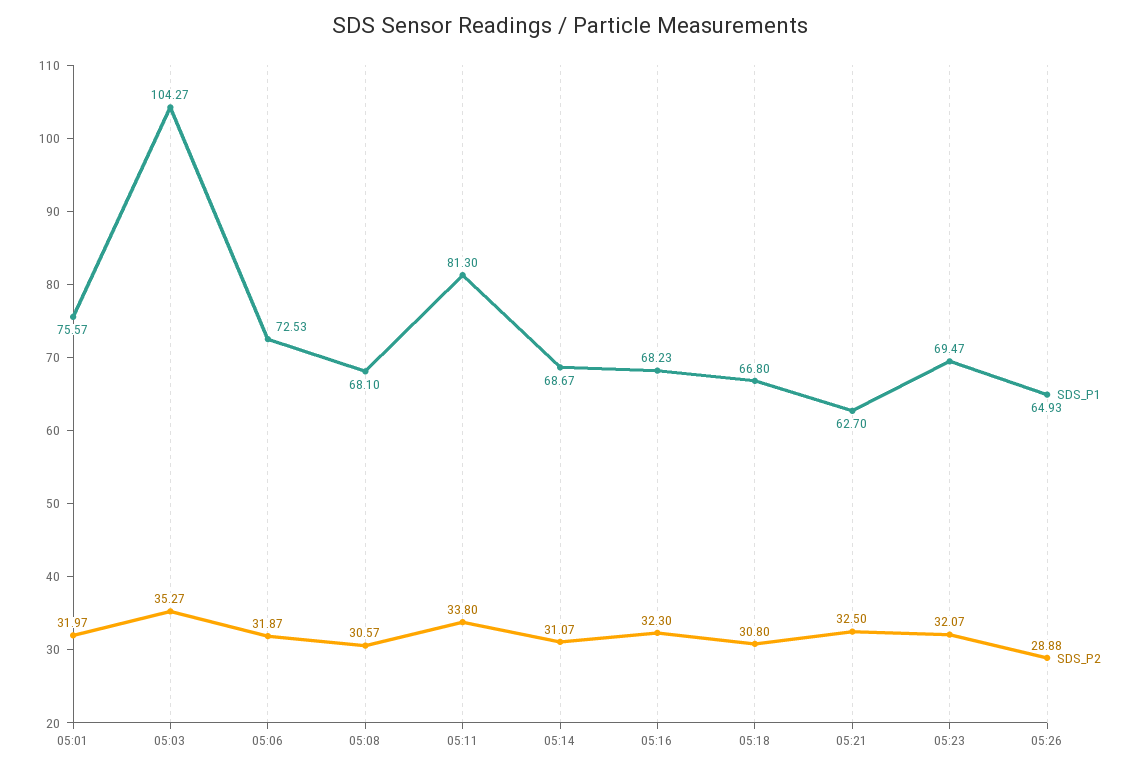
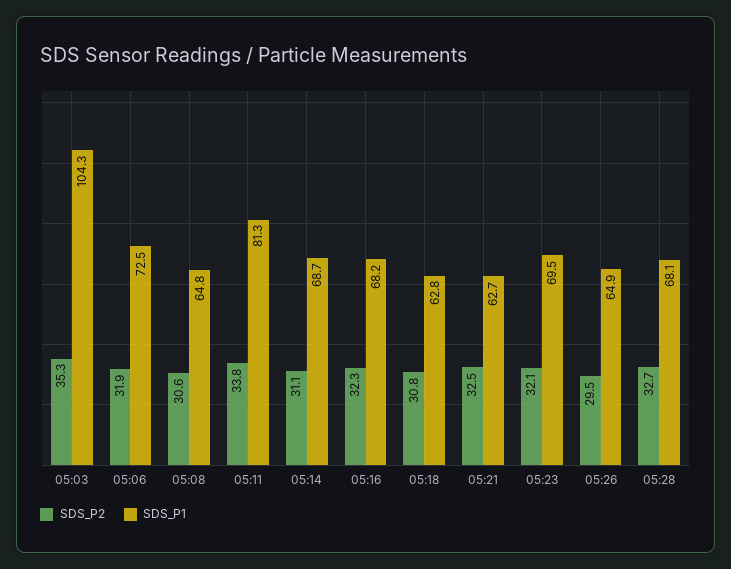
SDS_P1, 05:01: 75.57 -> none
SDS_P2, 05:01: 31.97 -> none
SDS_P1, 05:08: 68.1 -> 64.8
SDS_P1, 05:18: 66.8 -> 62.8
SDS_P2, 05:26: 28.88 -> 29.5
SDS_P2, 05:28: none -> 32.7
SDS_P1, 05:28: none -> 68.1

